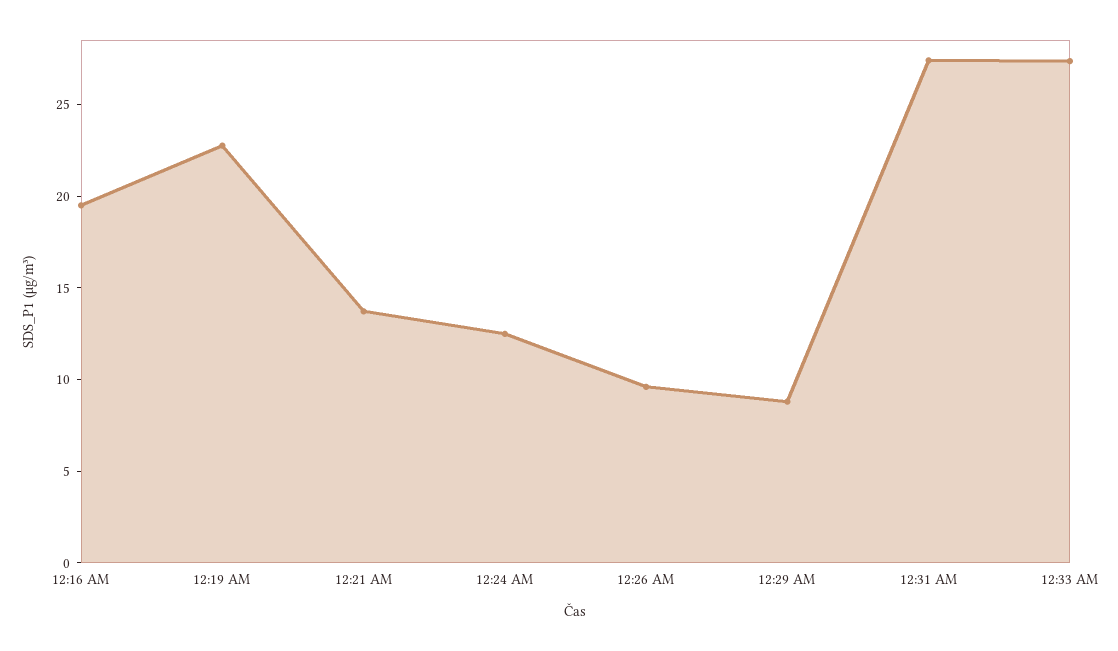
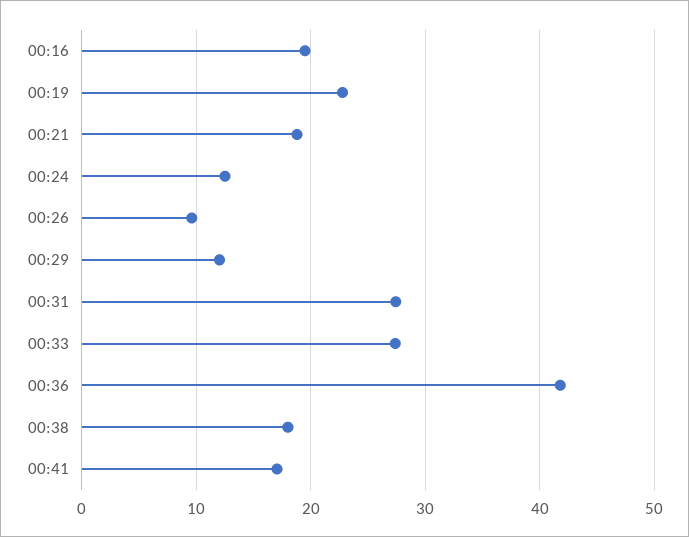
12:21 AM: 14 -> 19
12:29 AM: 9 -> 12
00:36: none -> 42
00:38: none -> 18
00:41: none -> 17

